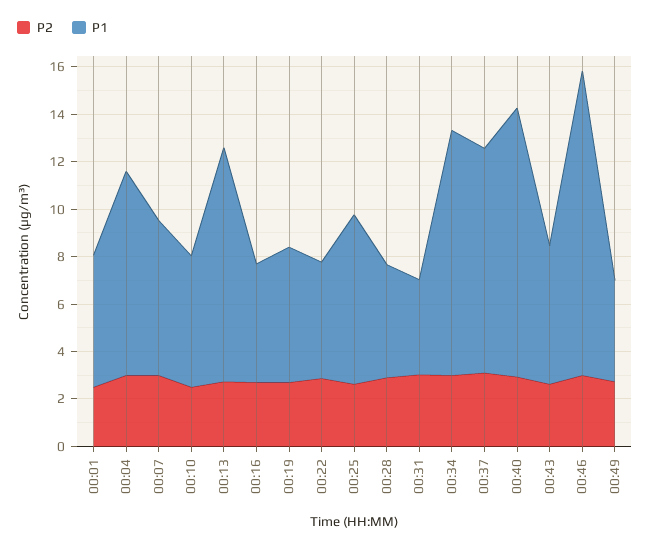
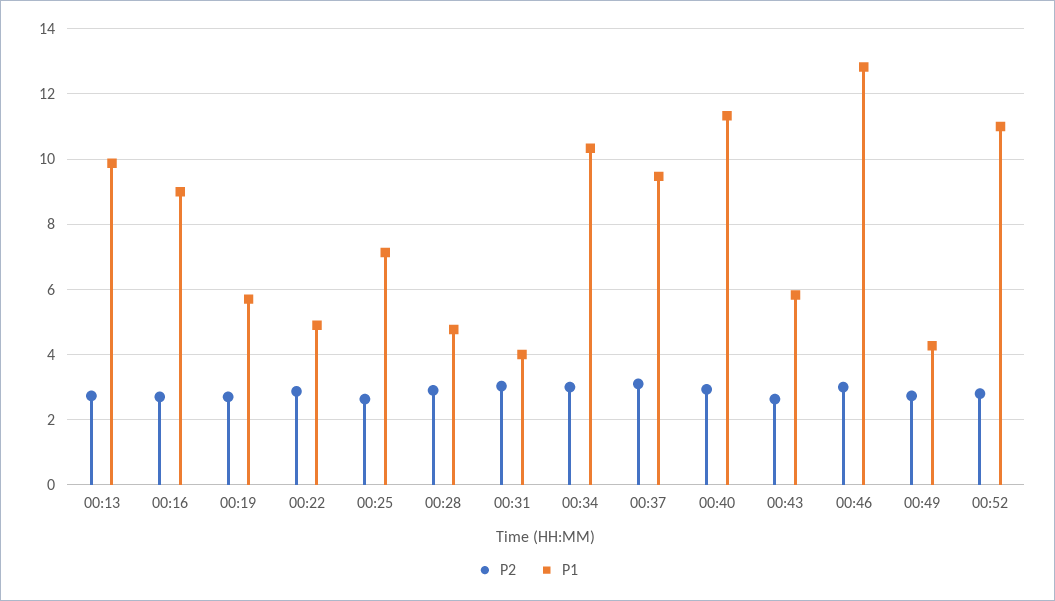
P2, 00:01: 2.5 -> none
P1, 00:01: 5.5 -> none
P2, 00:04: 3 -> none
P1, 00:04: 8.5 -> none
P2, 00:07: 3 -> none
P1, 00:07: 6.5 -> none
P2, 00:10: 2.5 -> none
P1, 00:10: 5.5 -> none
P1, 00:16: 5 -> 9
P2, 00:52: none -> 2.8
P1, 00:52: none -> 11

